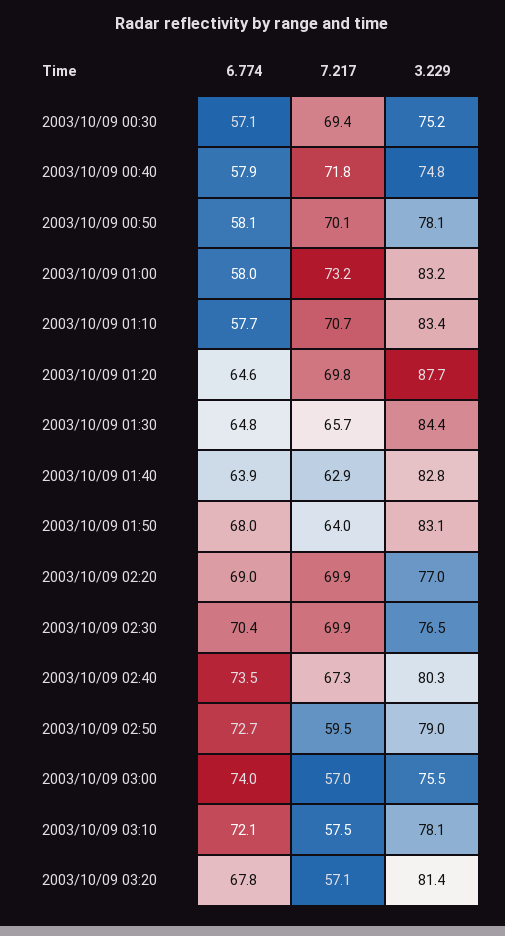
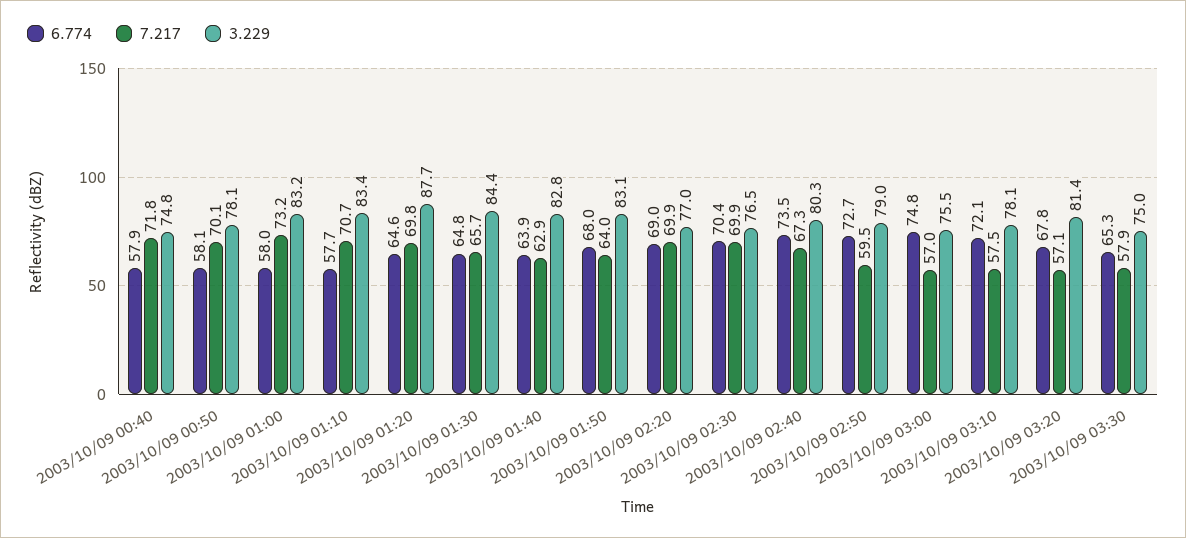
6.774, 2003/10/09 00:30: 57.1 -> none
7.217, 2003/10/09 00:30: 69.4 -> none
3.229, 2003/10/09 00:30: 75.2 -> none
6.774, 2003/10/09 03:00: 74 -> 74.8
6.774, 2003/10/09 03:30: none -> 65.3
7.217, 2003/10/09 03:30: none -> 57.9
3.229, 2003/10/09 03:30: none -> 75

